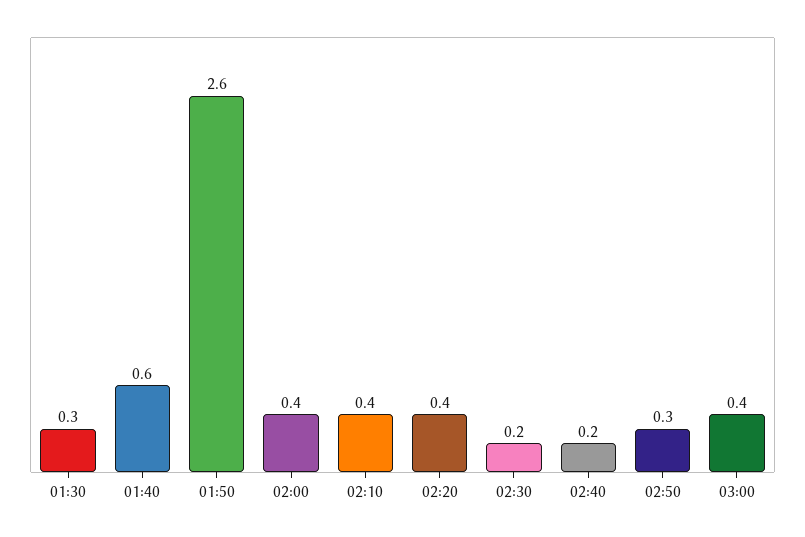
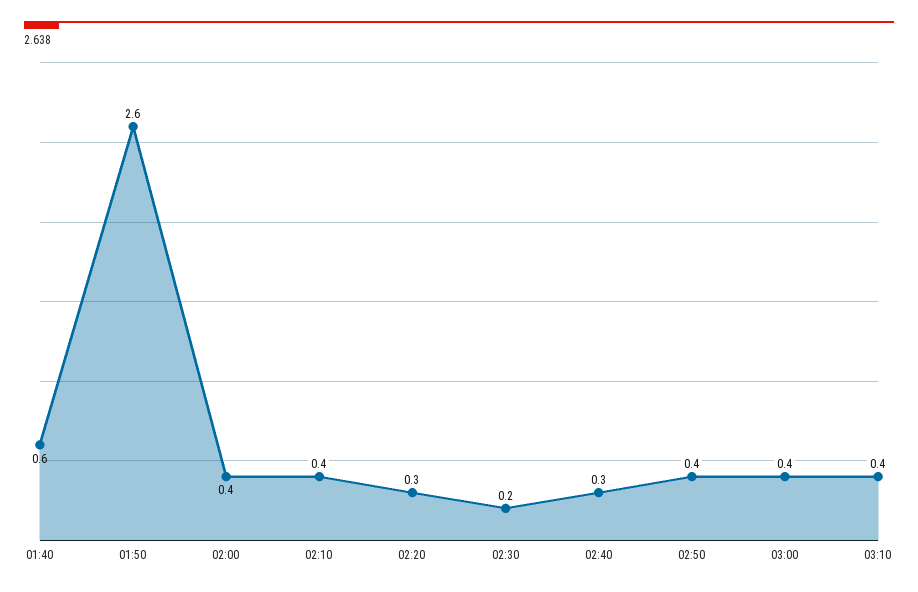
01:30: 0.3 -> none
02:20: 0.4 -> 0.3
02:40: 0.2 -> 0.3
02:50: 0.3 -> 0.4
03:10: none -> 0.4

